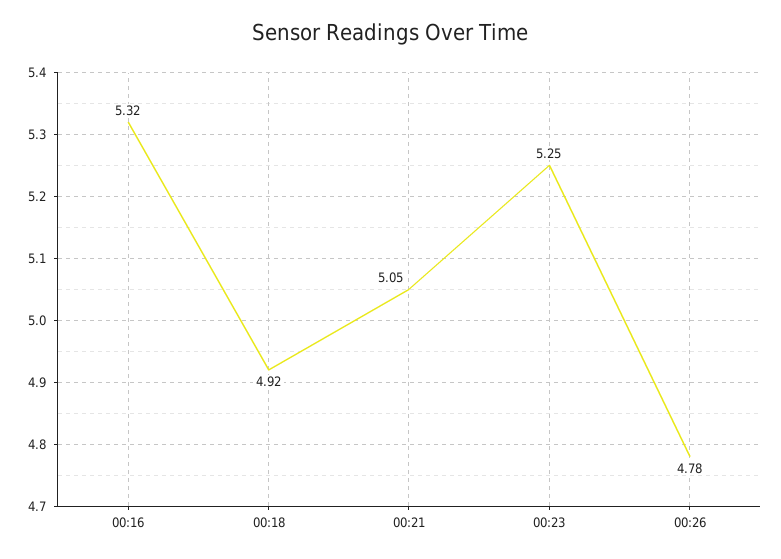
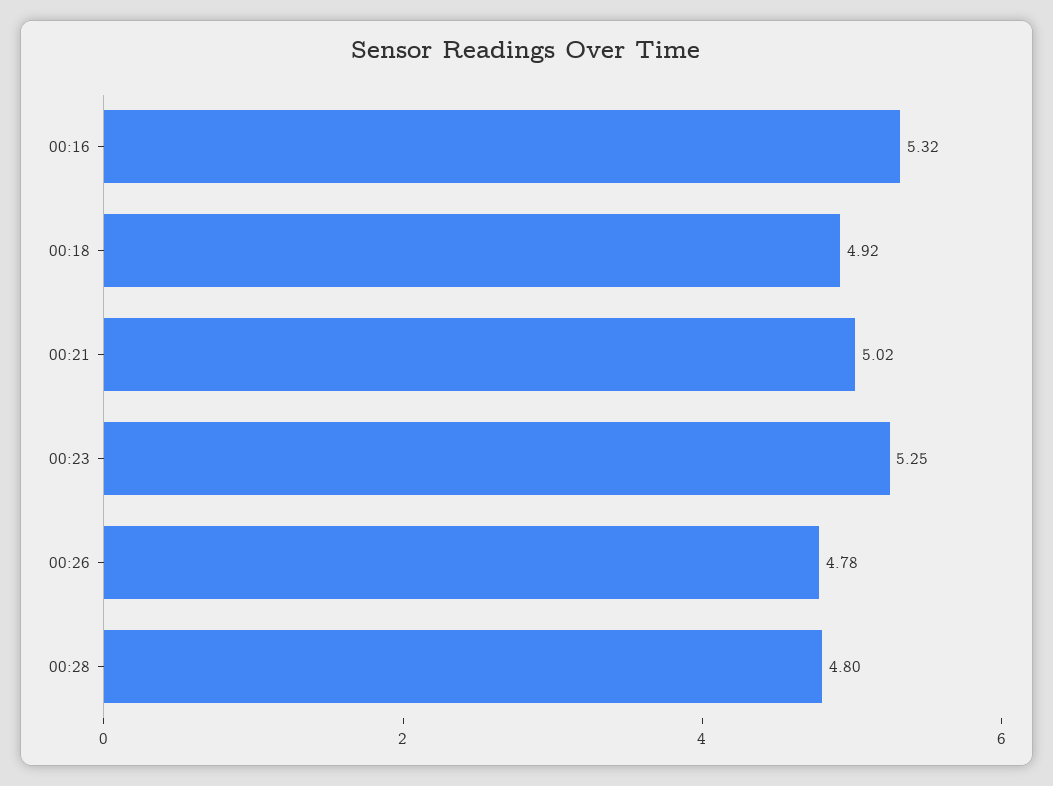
00:21: 5.05 -> 5.02
00:28: none -> 4.8

